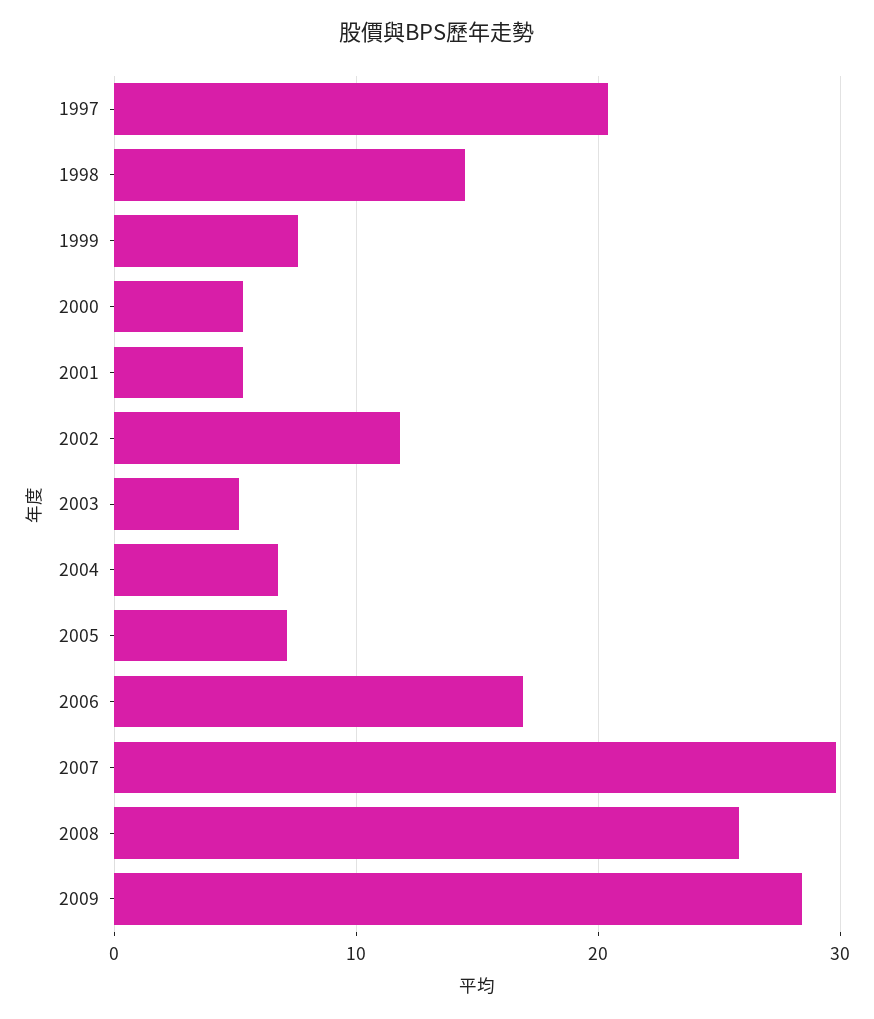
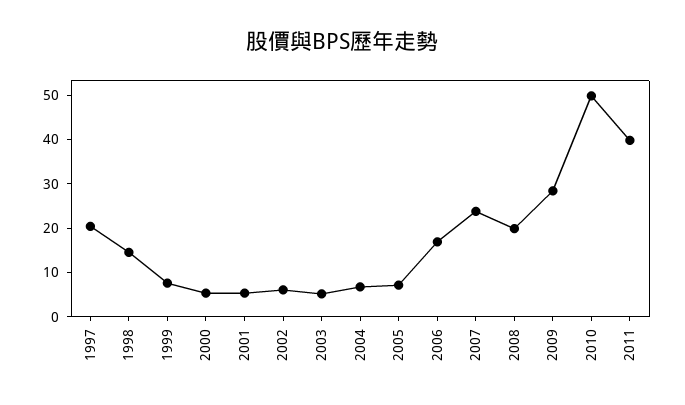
2002: 12 -> 6
2007: 30 -> 24
2008: 26 -> 20
2010: none -> 50
2011: none -> 40

